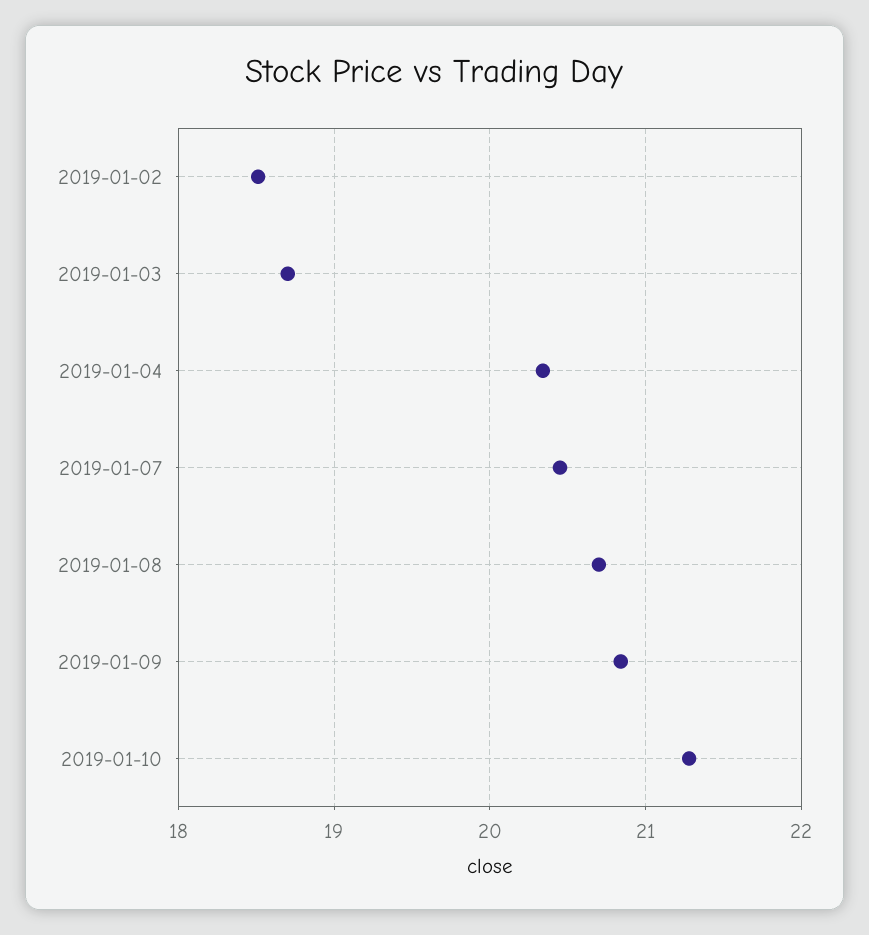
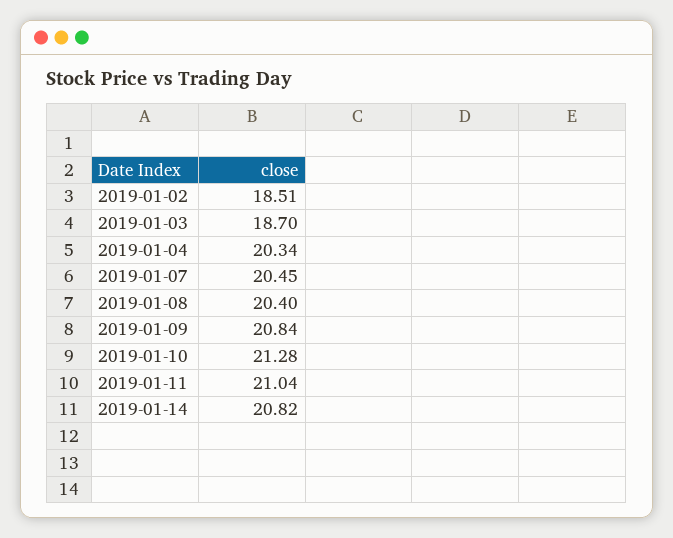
2019-01-08: 20.7 -> 20.4
2019-01-11: none -> 21.04
2019-01-14: none -> 20.82

